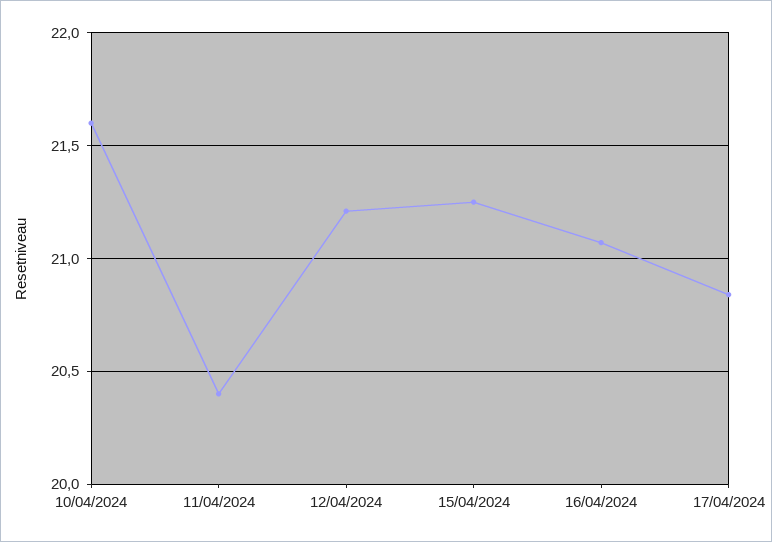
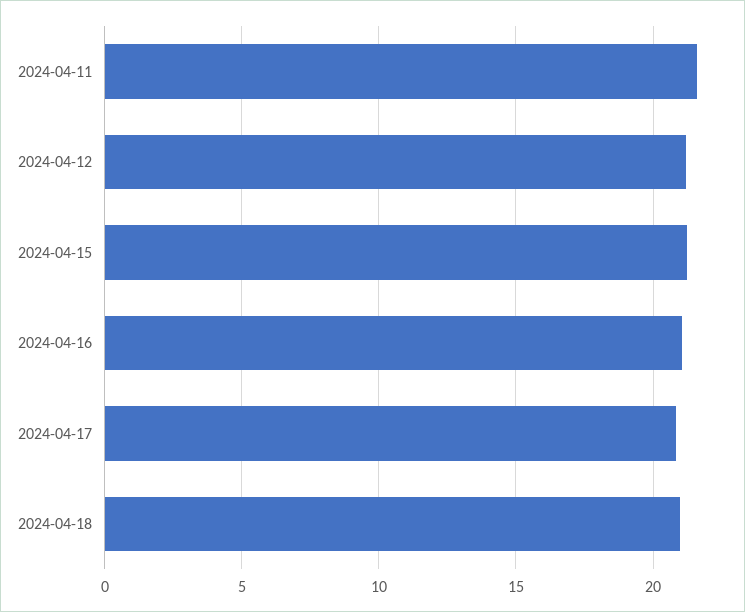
10/04/2024: 21.6 -> none
11/04/2024: 20.4 -> 21.5
2024-04-18: none -> 21

